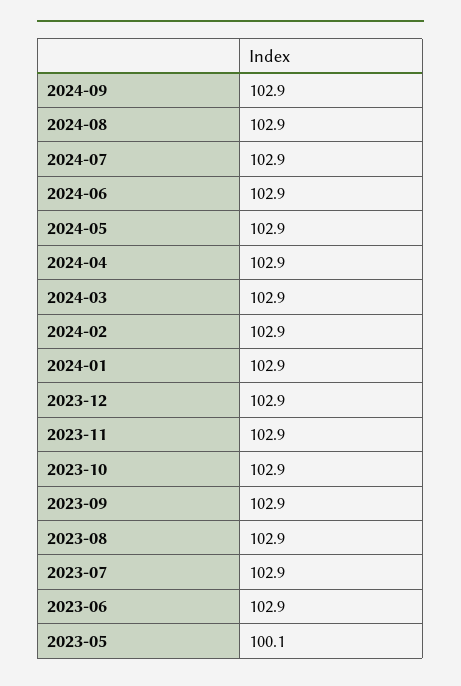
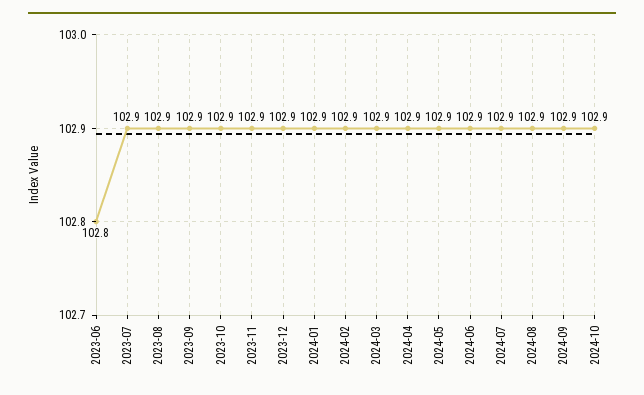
2023-06: 102.9 -> 102.8
2023-05: 100.1 -> none
2024-10: none -> 102.9

